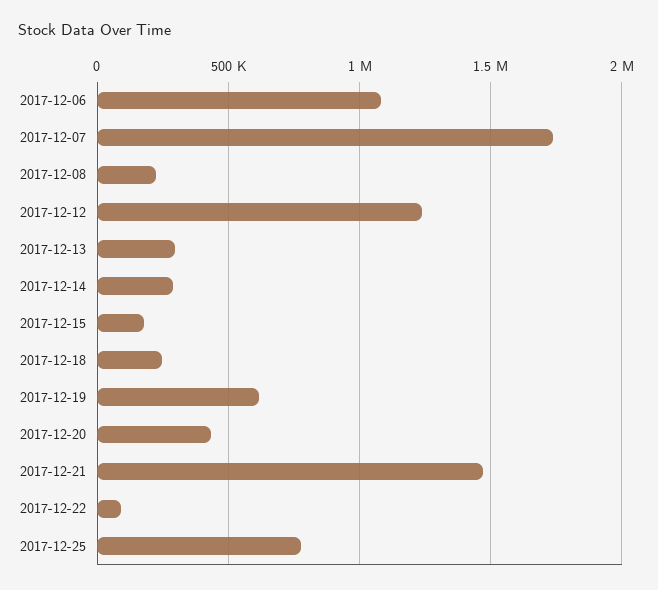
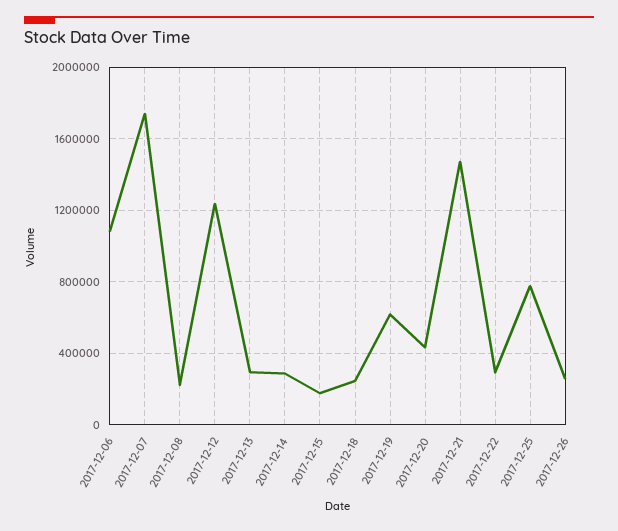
2017-12-22: 100000 -> 300000
2017-12-26: none -> 250000

